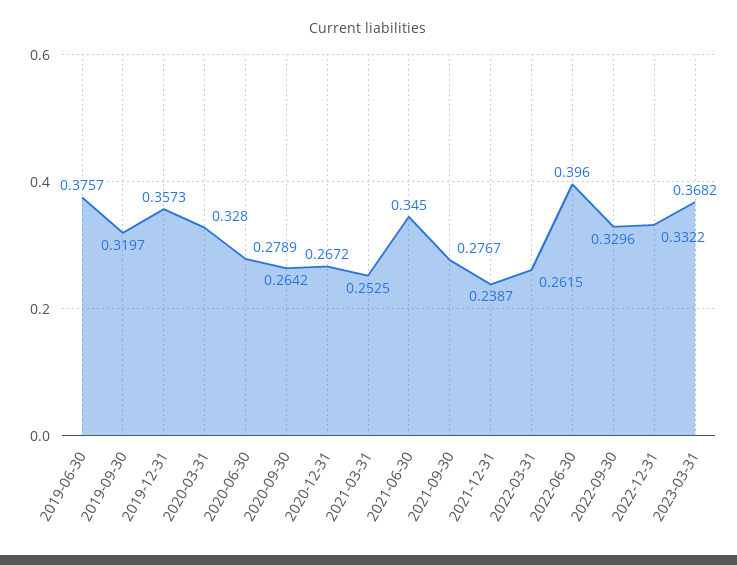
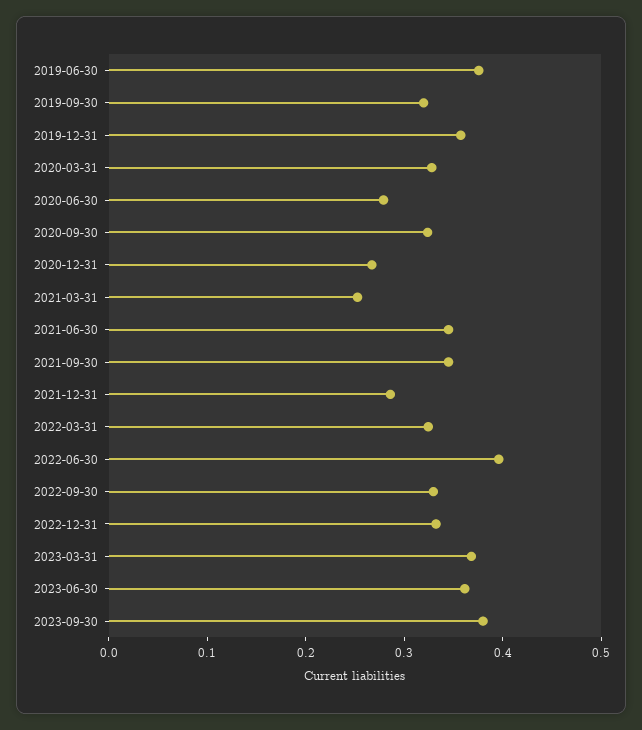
2020-09-30: 0.2642 -> 0.32
2021-09-30: 0.2767 -> 0.34
2021-12-31: 0.2387 -> 0.28
2022-03-31: 0.2615 -> 0.32
2023-06-30: none -> 0.36
2023-09-30: none -> 0.38

